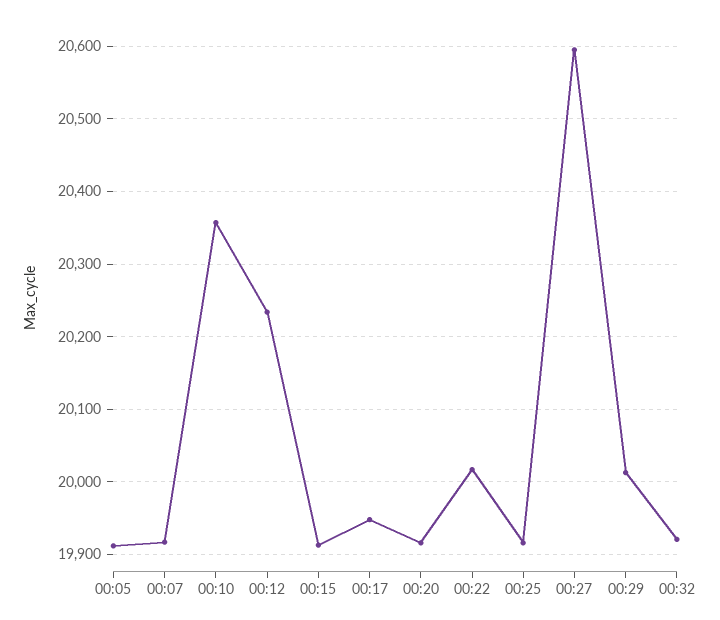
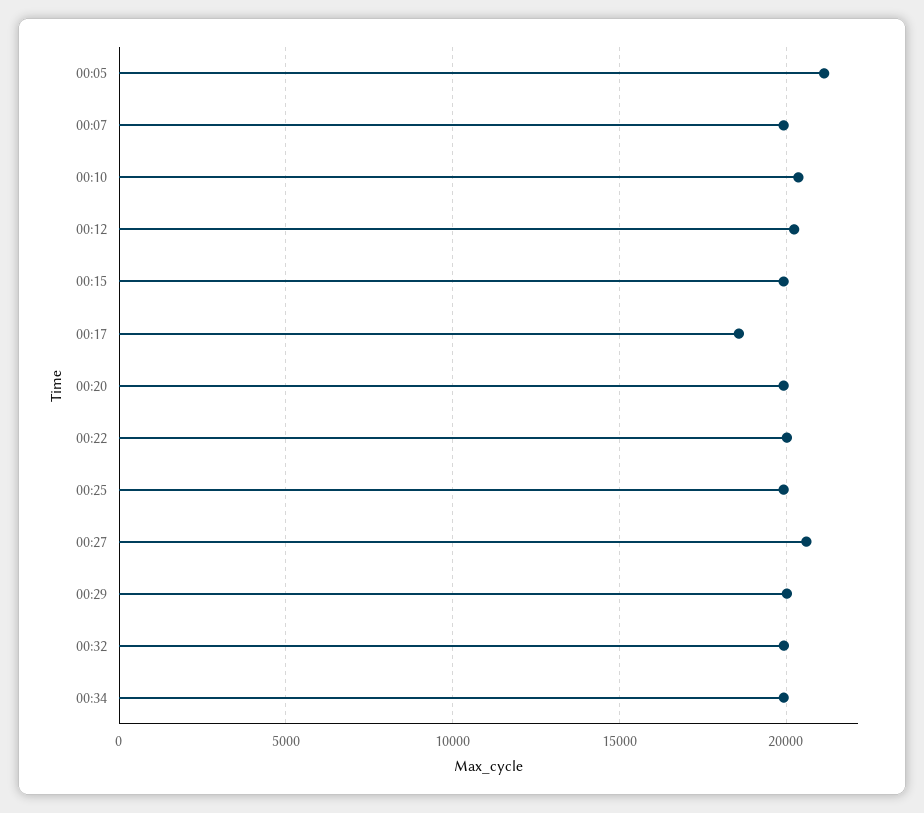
00:05: 19910 -> 21000
00:17: 19950 -> 18500
00:34: none -> 20000

